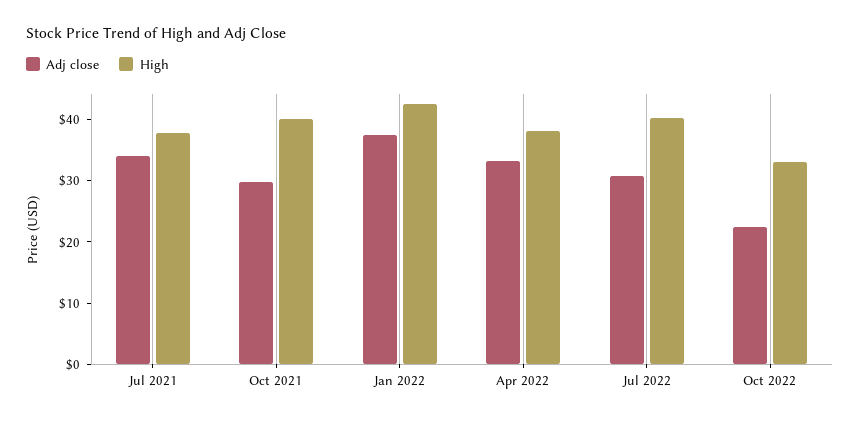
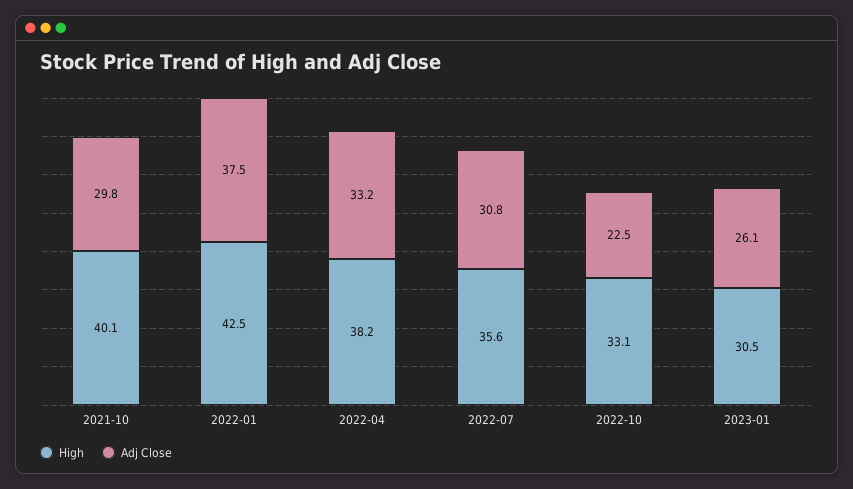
Adj close, Jul 2021: 34 -> none
High, Jul 2021: 38 -> none
High, Jul 2022: 40 -> 35.6
High, 2023-01: none -> 30.5
Adj close, 2023-01: none -> 26.1

